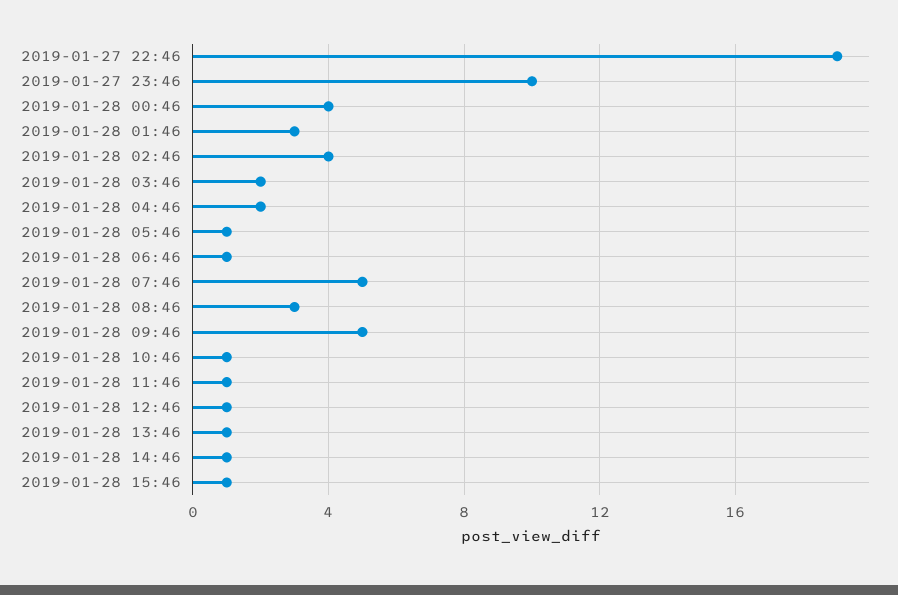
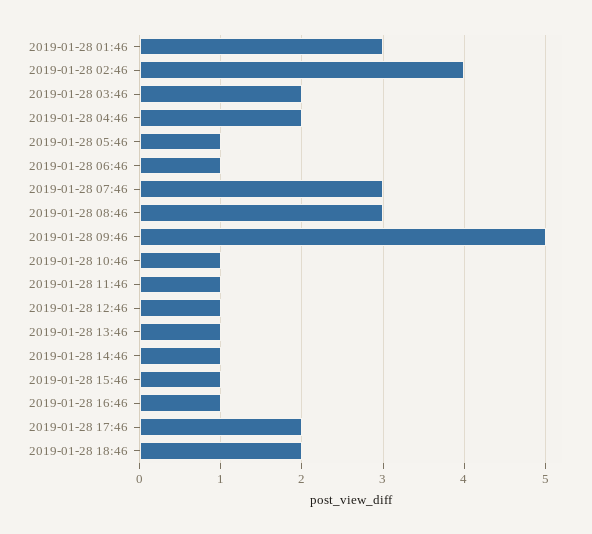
2019-01-27 22:46: 19 -> none
2019-01-27 23:46: 10 -> none
2019-01-28 00:46: 4 -> none
2019-01-28 07:46: 5 -> 3
2019-01-28 16:46: none -> 1
2019-01-28 17:46: none -> 2
2019-01-28 18:46: none -> 2

